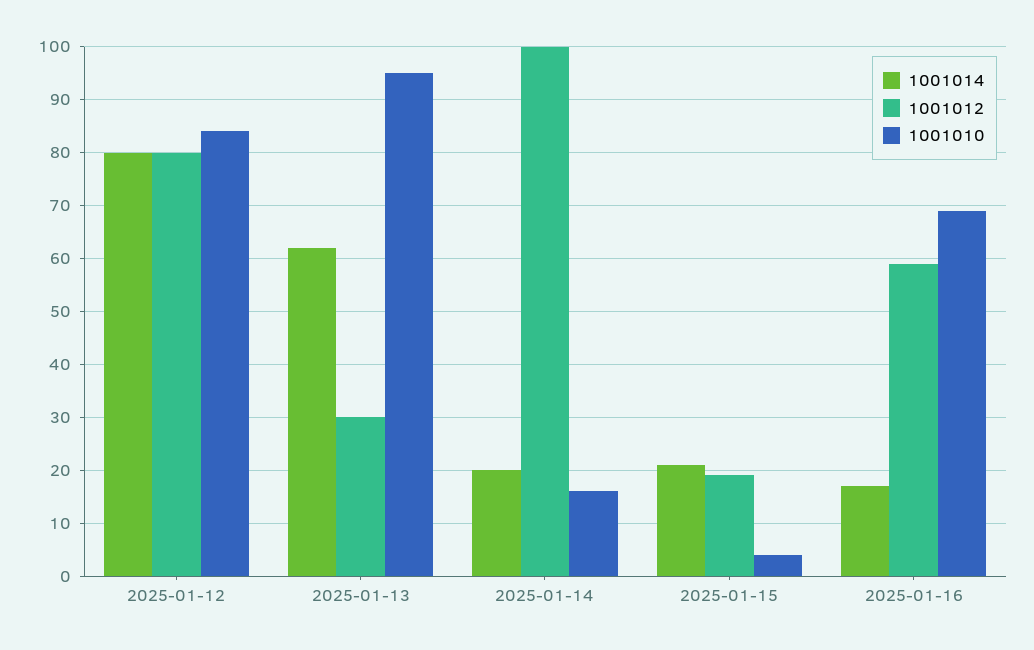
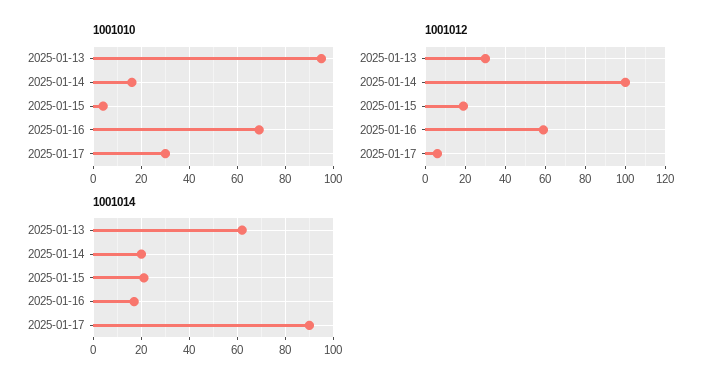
1001014, 2025-01-12: 80 -> none
1001012, 2025-01-12: 80 -> none
1001010, 2025-01-12: 85 -> none
1001010, 2025-01-17: none -> 30
1001012, 2025-01-17: none -> 5
1001014, 2025-01-17: none -> 90

